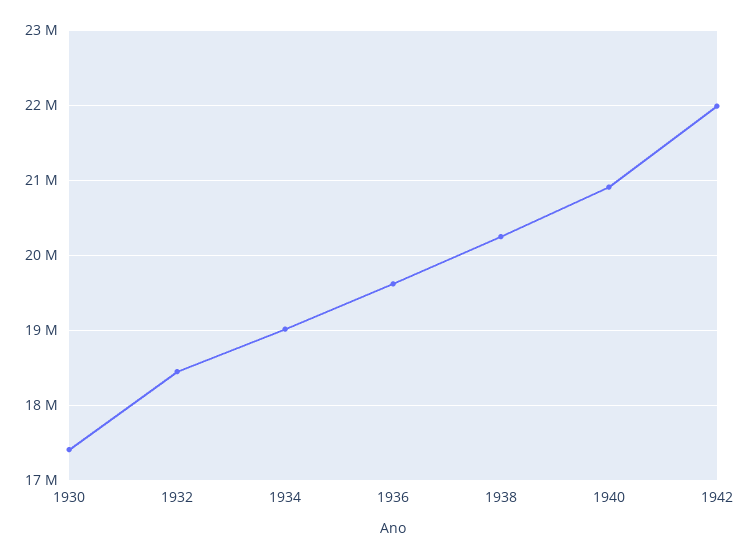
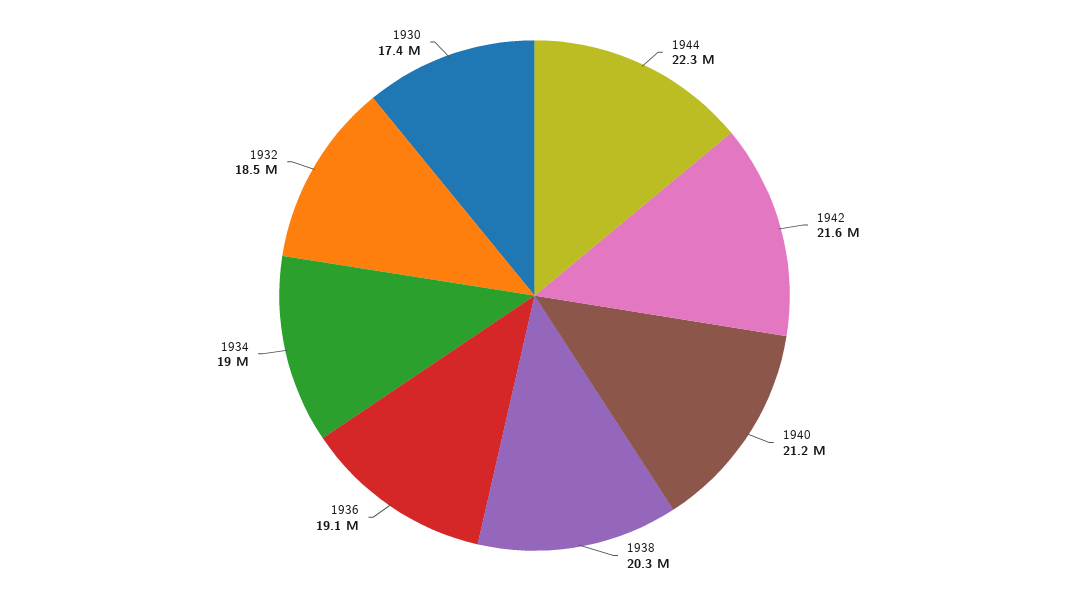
1936: 19600000 -> 19100000
1940: 20900000 -> 21200000
1942: 22000000 -> 21600000
1944: none -> 22300000

